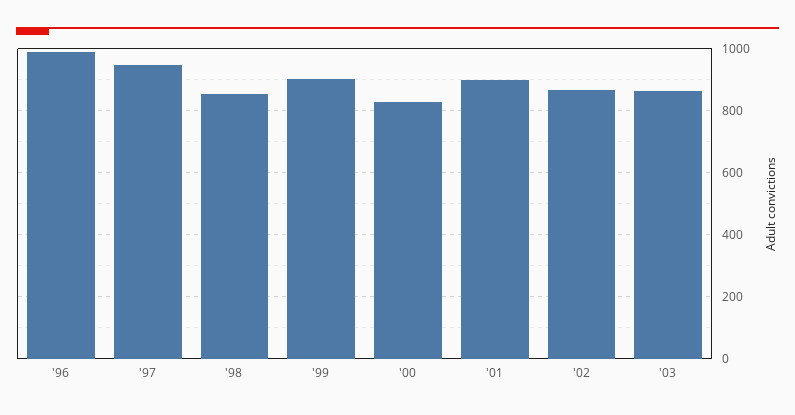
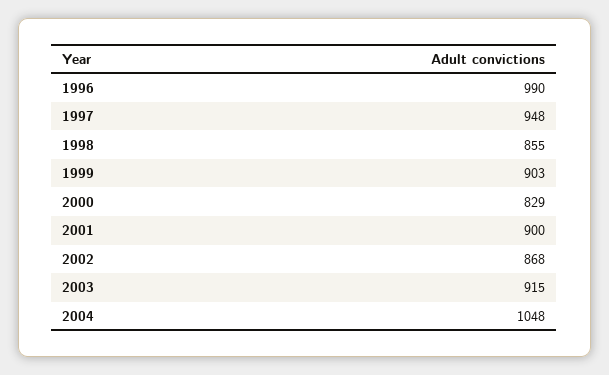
'03: 860 -> 915
2004: none -> 1048

